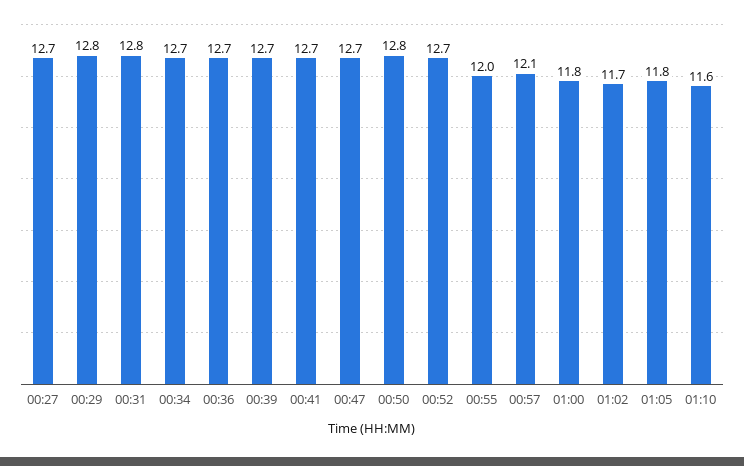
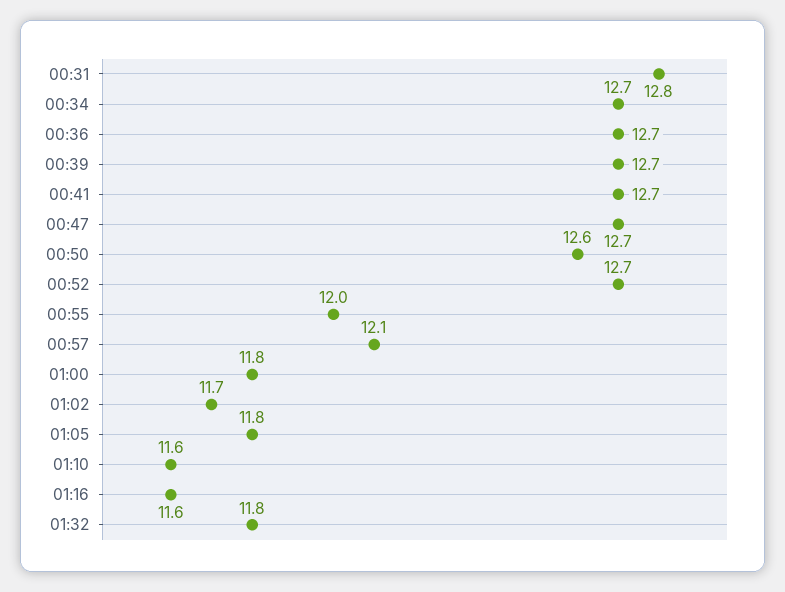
00:27: 12.7 -> none
00:29: 12.8 -> none
00:50: 12.8 -> 12.6
01:16: none -> 11.6
01:32: none -> 11.8

